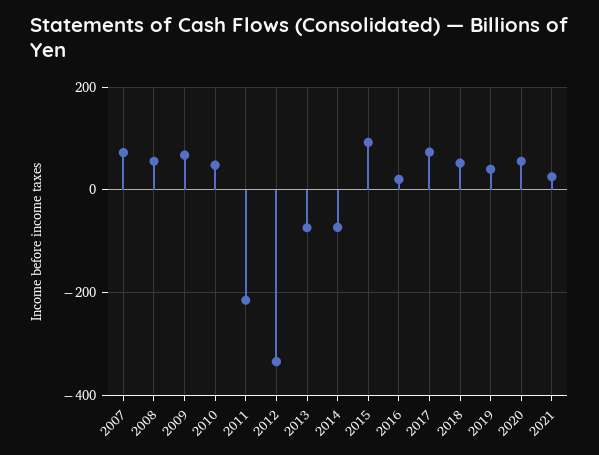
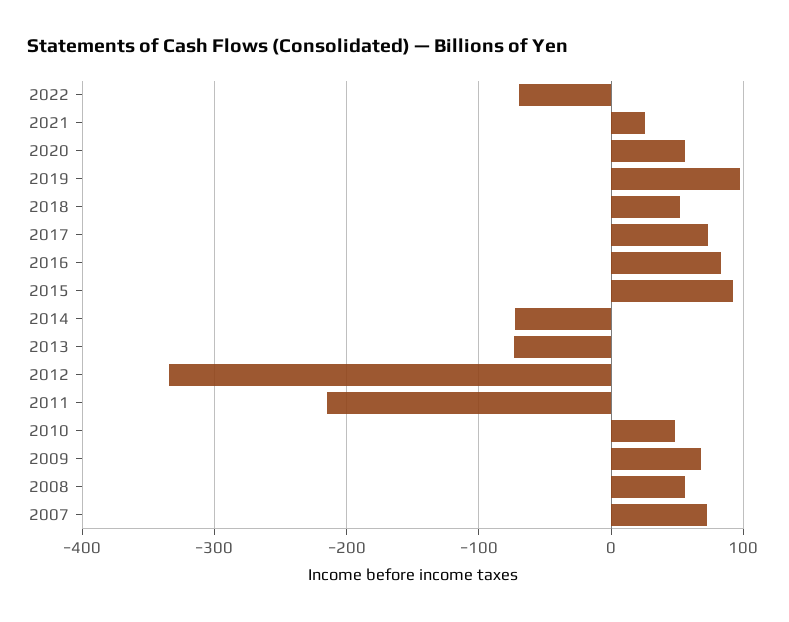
2016: 20 -> 80
2019: 40 -> 100
2022: none -> -70

